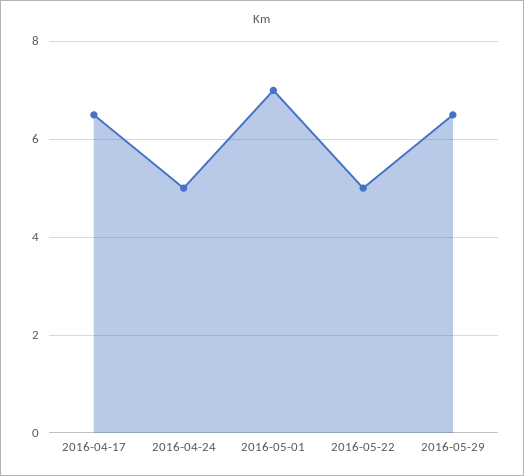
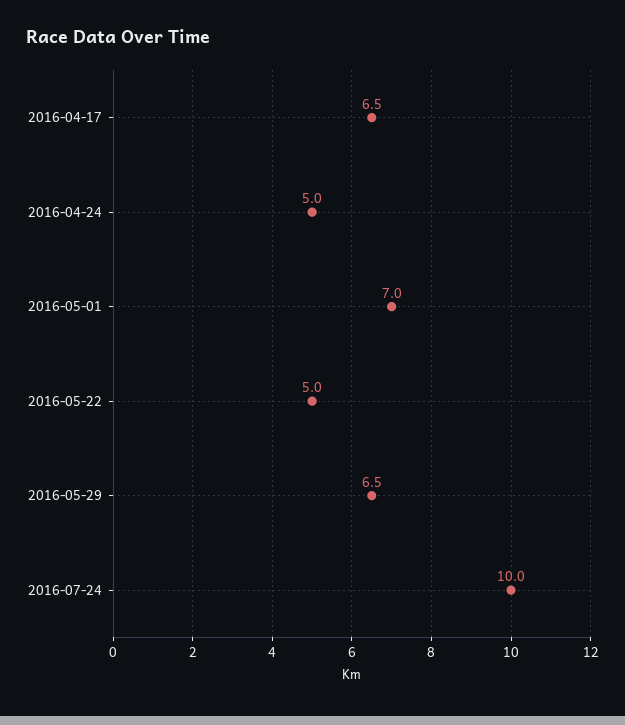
2016-07-24: none -> 10

